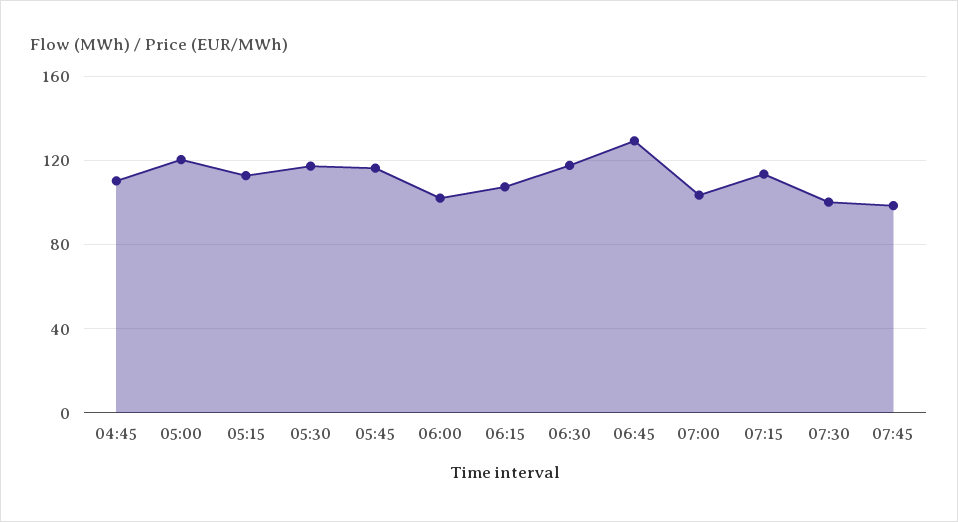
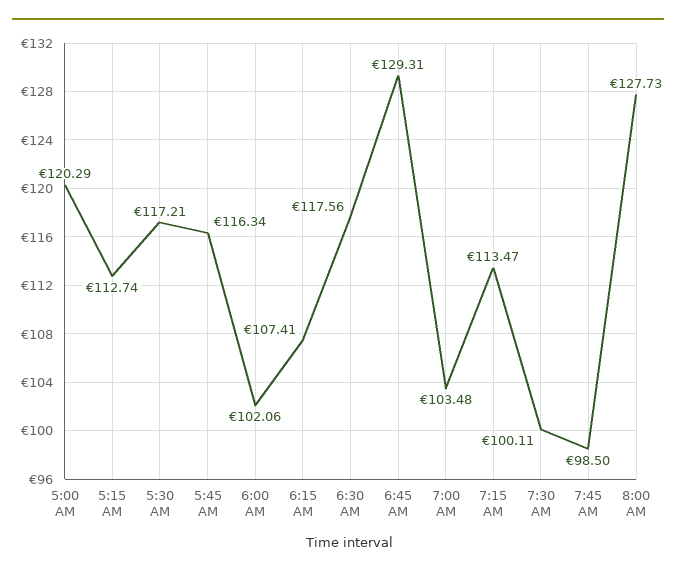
04:45: 110 -> none
8:00 AM: none -> 127.73

